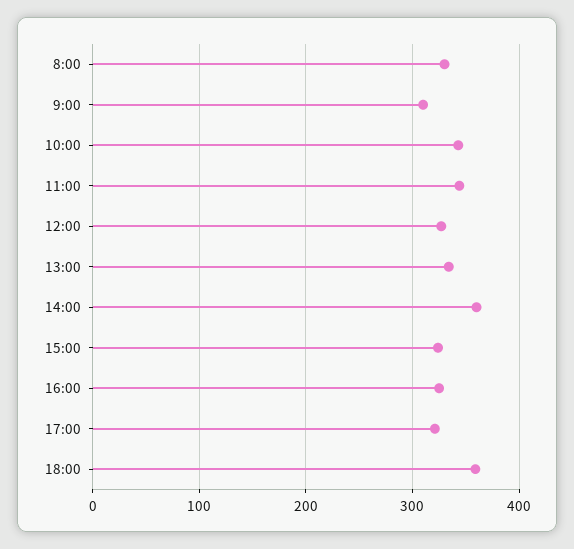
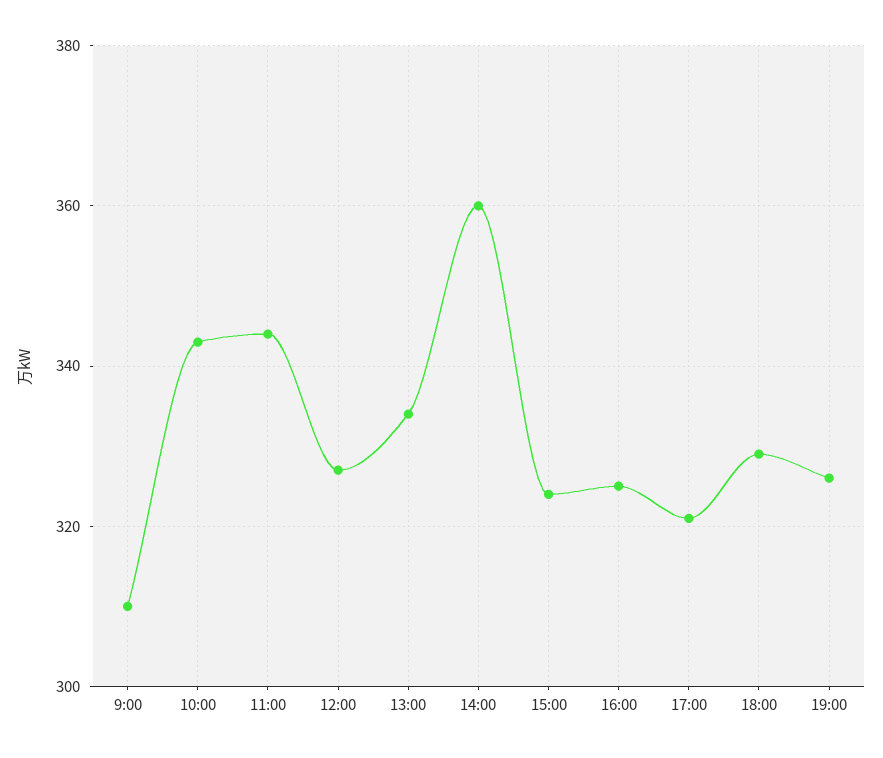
8:00: 330 -> none
18:00: 360 -> 330
19:00: none -> 325

